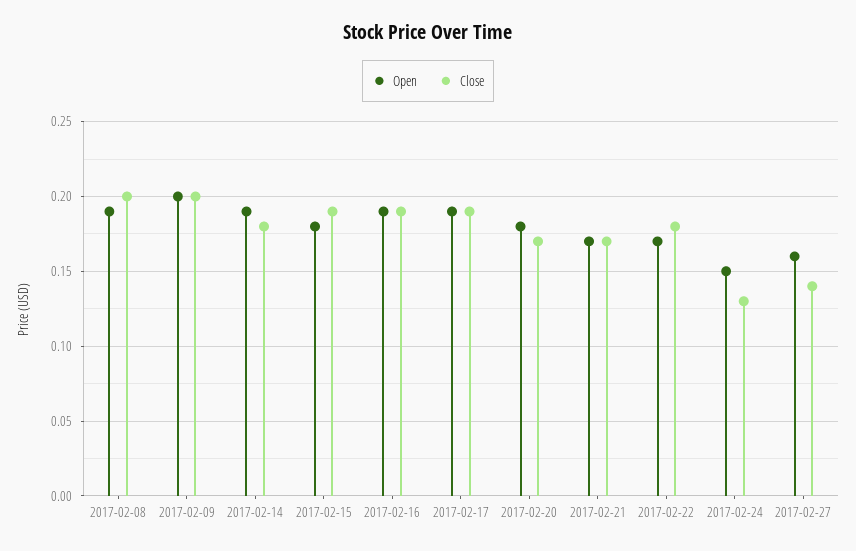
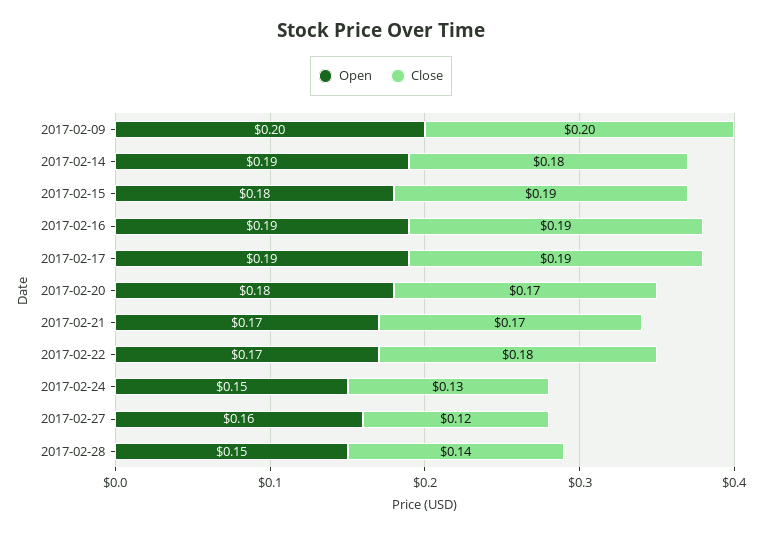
Open, 2017-02-08: 0.19 -> none
Close, 2017-02-08: 0.2 -> none
Close, 2017-02-27: 0.14 -> 0.12
Open, 2017-02-28: none -> 0.15
Close, 2017-02-28: none -> 0.14

